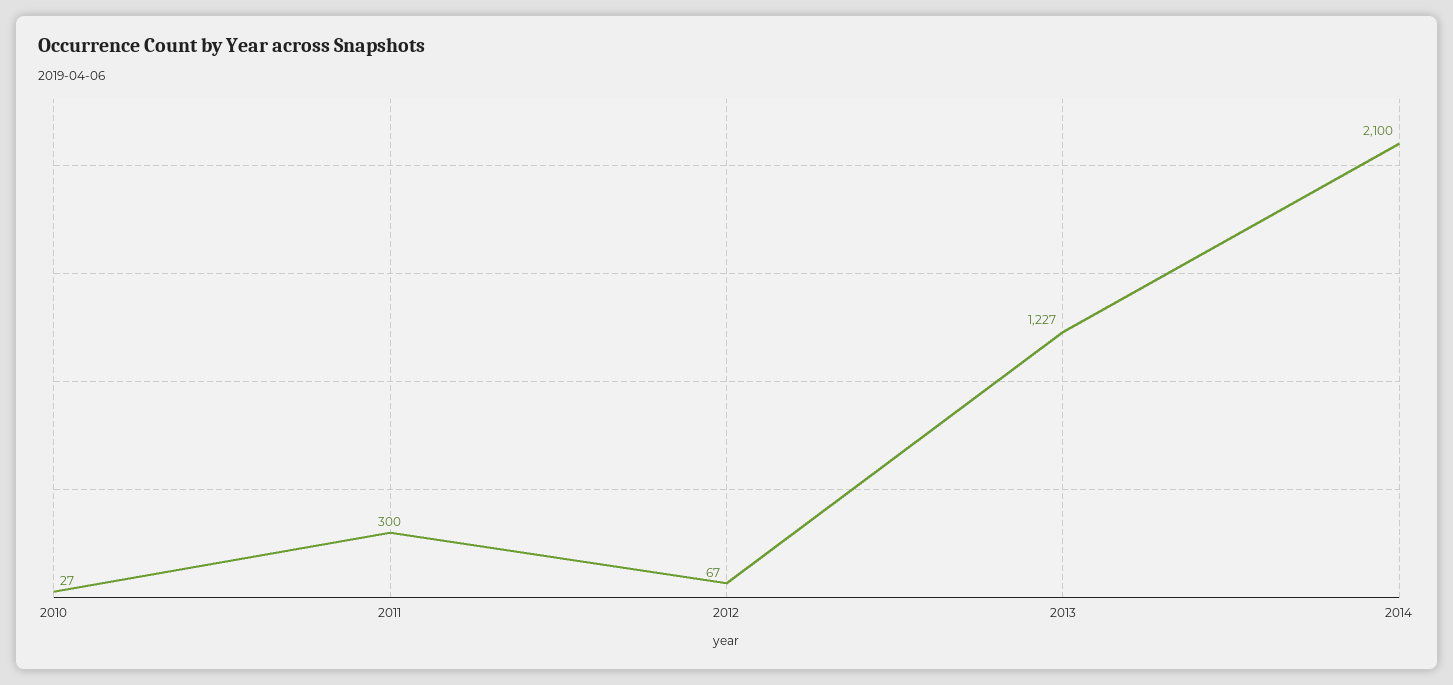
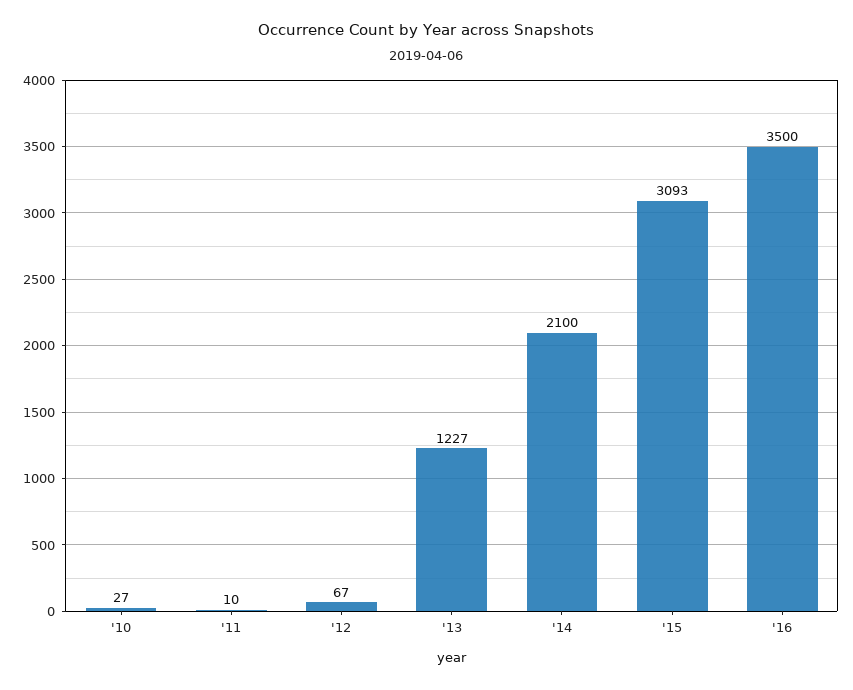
2011: 300 -> 10
'15: none -> 3093
'16: none -> 3500

